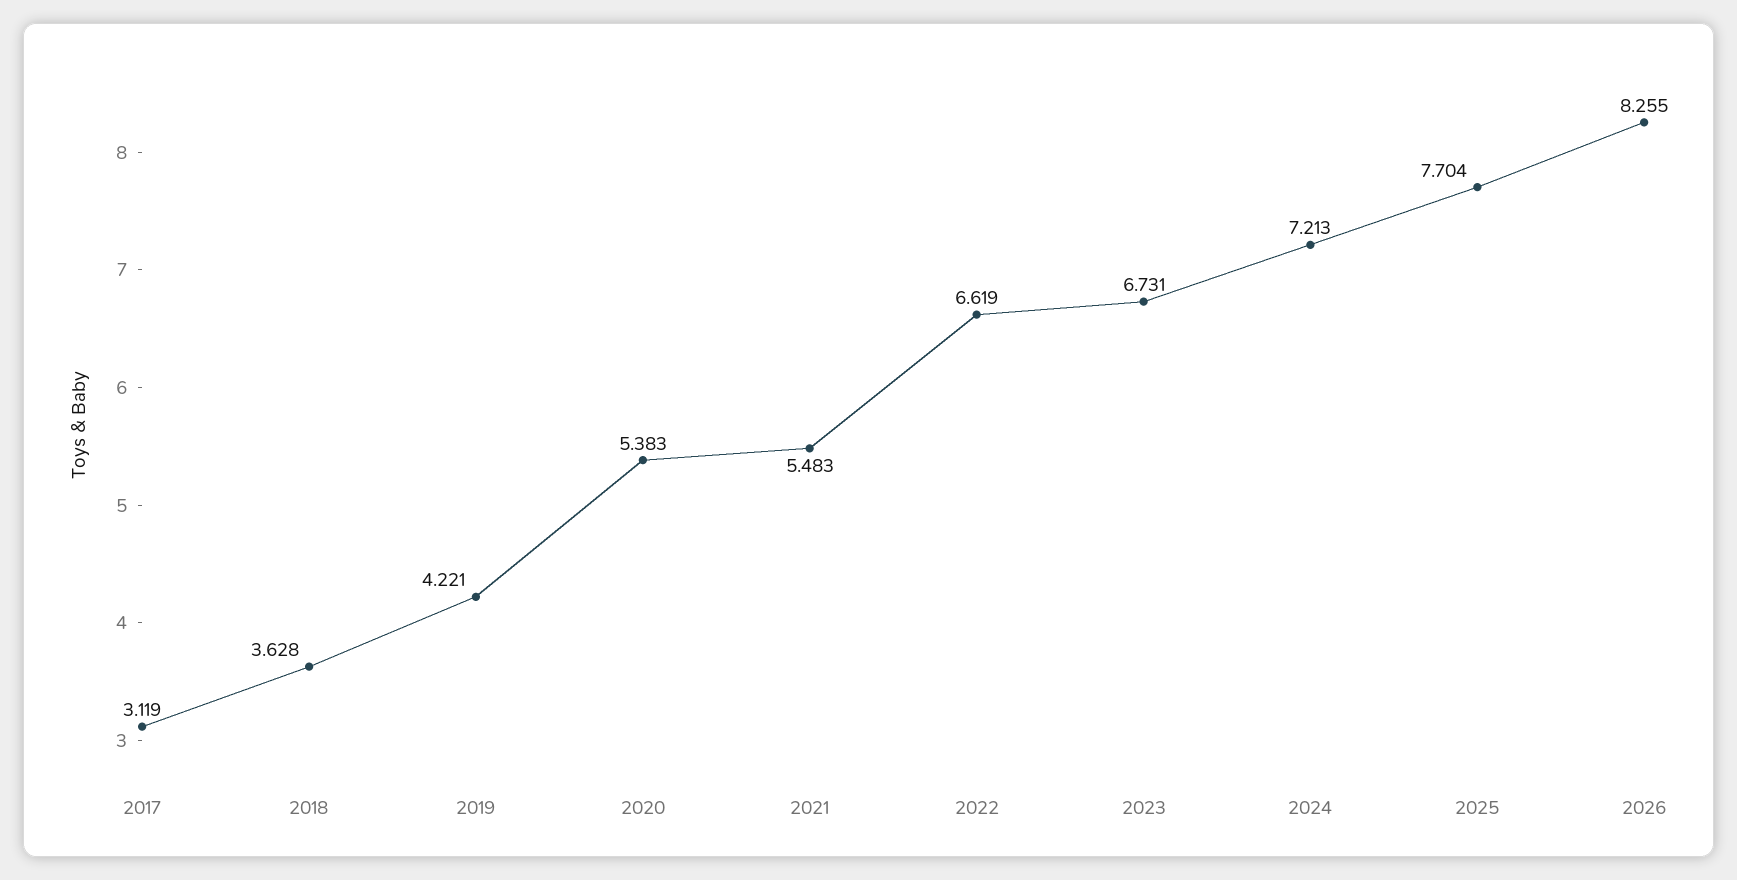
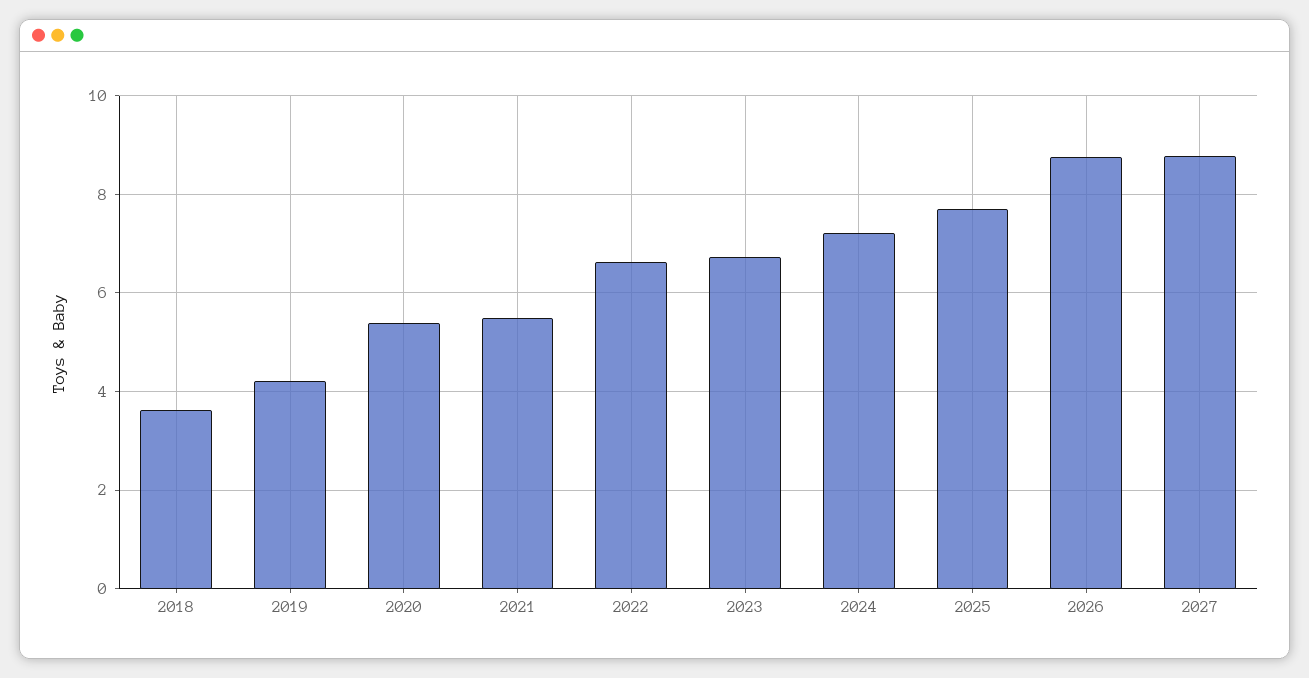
2017: 3.119 -> none
2026: 8.255 -> 8.8
2027: none -> 8.8

